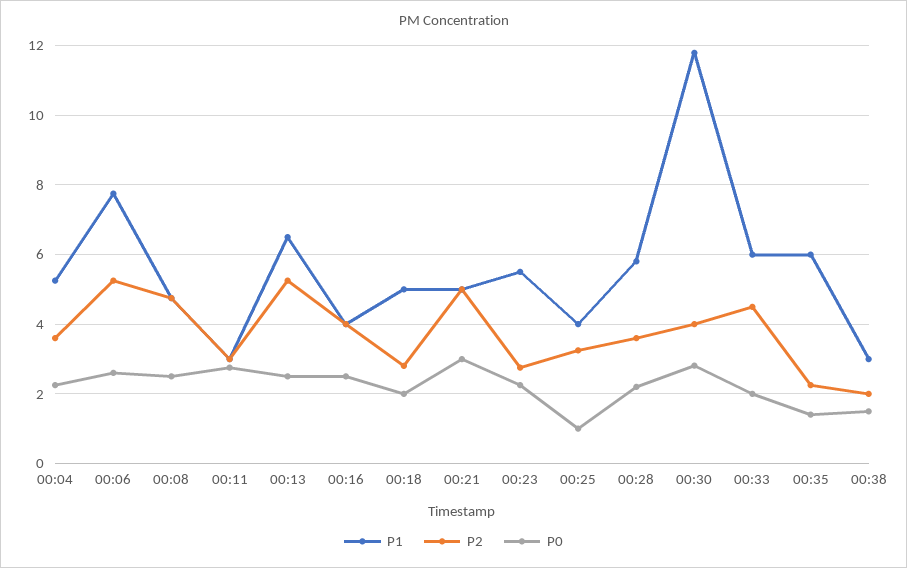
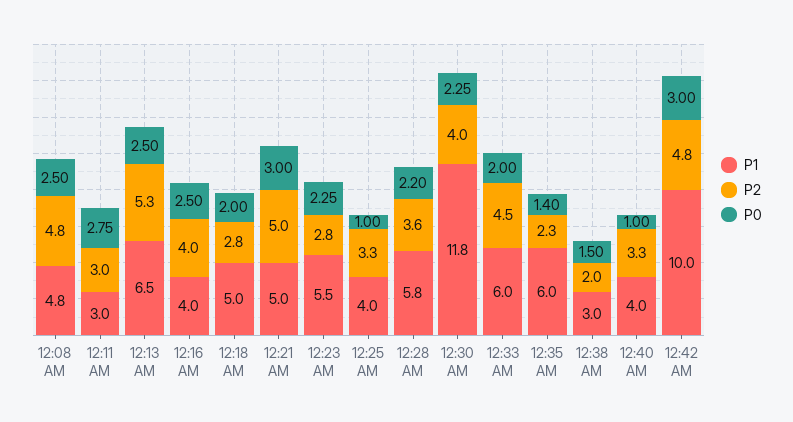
P1, 00:04: 5.2 -> none
P2, 00:04: 3.6 -> none
P0, 00:04: 2.2 -> none
P1, 00:06: 7.8 -> none
P2, 00:06: 5.2 -> none
P0, 00:06: 2.6 -> none
P0, 00:30: 2.8 -> 2.25
P1, 12:40 AM: none -> 4
P2, 12:40 AM: none -> 3.3
P0, 12:40 AM: none -> 1
P1, 12:42 AM: none -> 10
P2, 12:42 AM: none -> 4.8
P0, 12:42 AM: none -> 3

